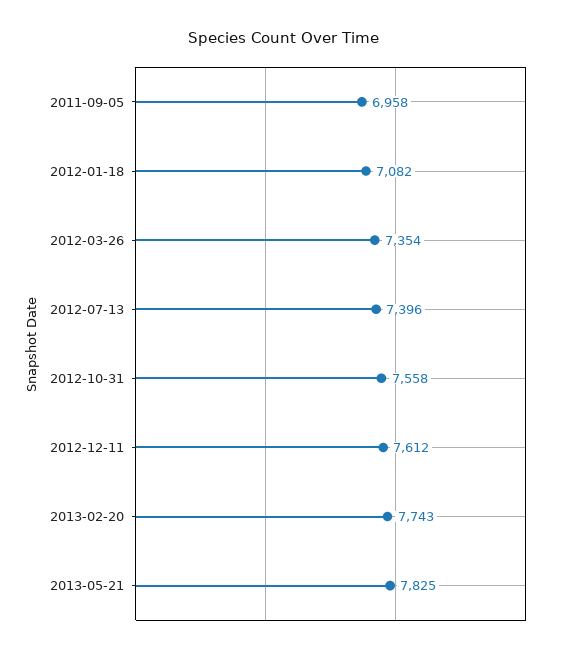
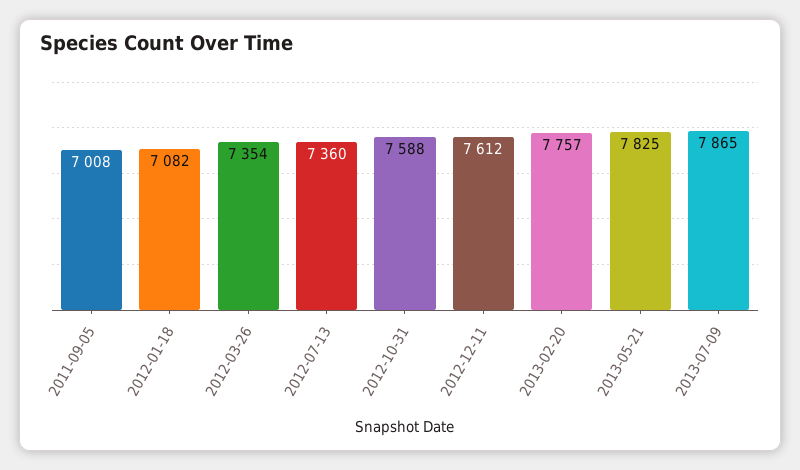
2011-09-05: 6958 -> 7008
2012-07-13: 7396 -> 7360
2012-10-31: 7558 -> 7588
2013-02-20: 7743 -> 7757
2013-07-09: none -> 7865

